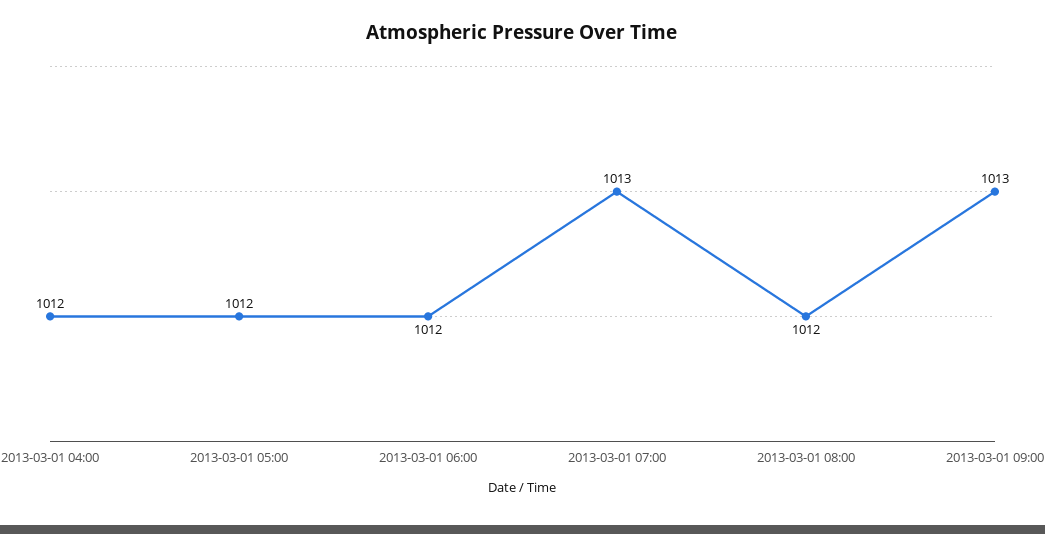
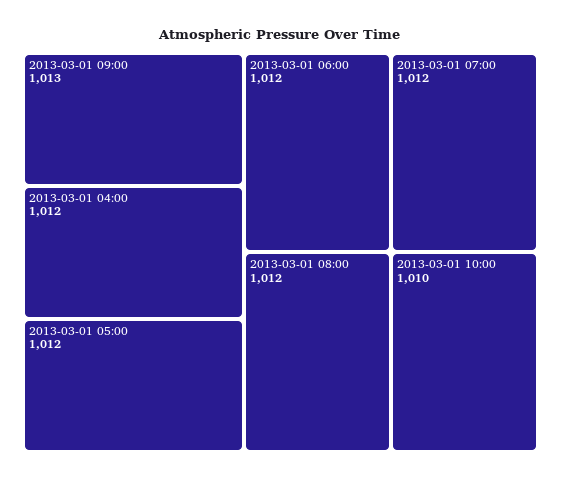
2013-03-01 07:00: 1013 -> 1012
2013-03-01 10:00: none -> 1010

